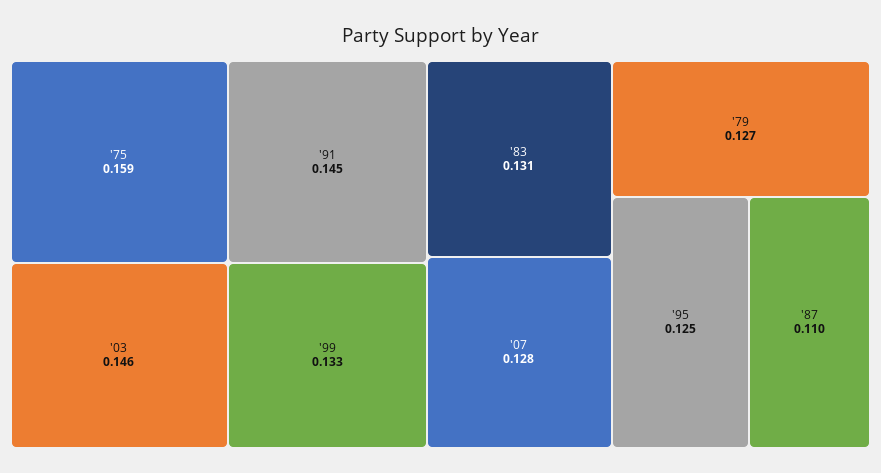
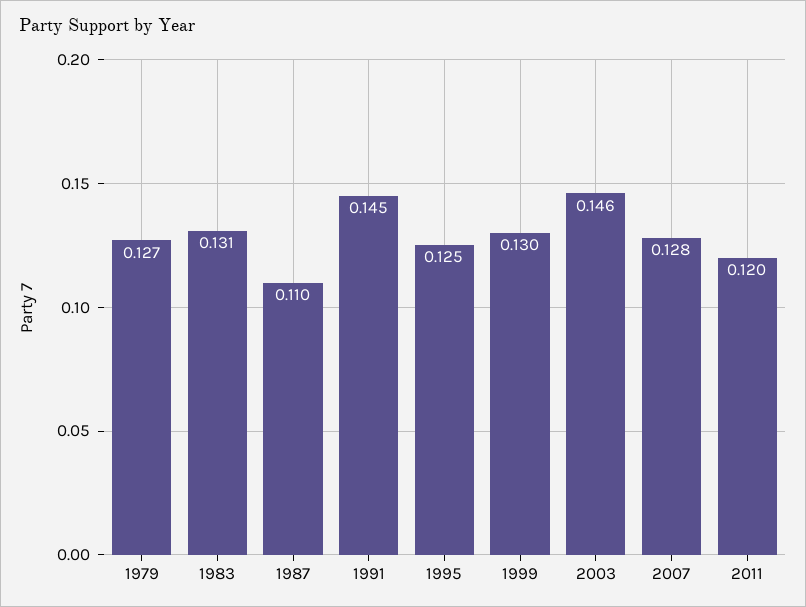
'75: 0.159 -> none
'99: 0.133 -> 0.13
2011: none -> 0.12

